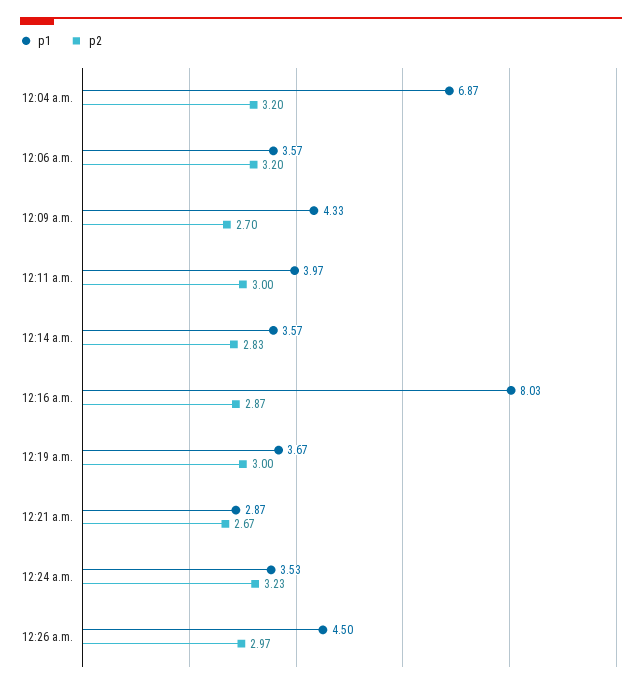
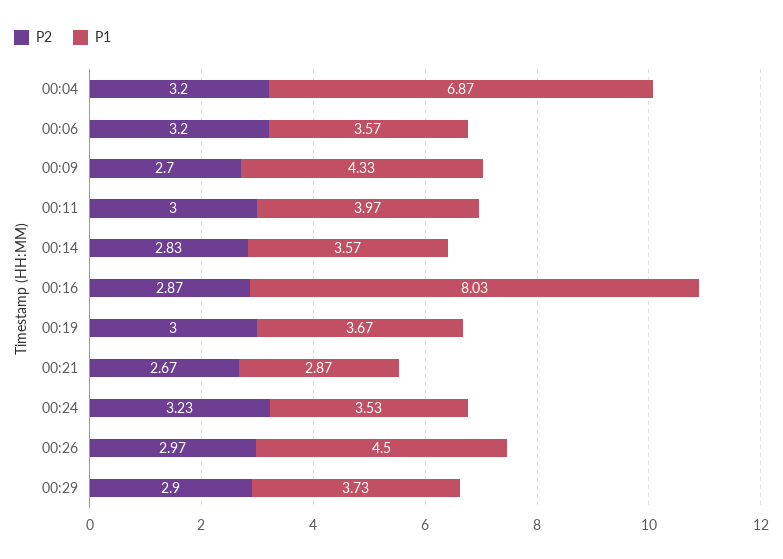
p2, 00:29: none -> 2.9
p1, 00:29: none -> 3.73

